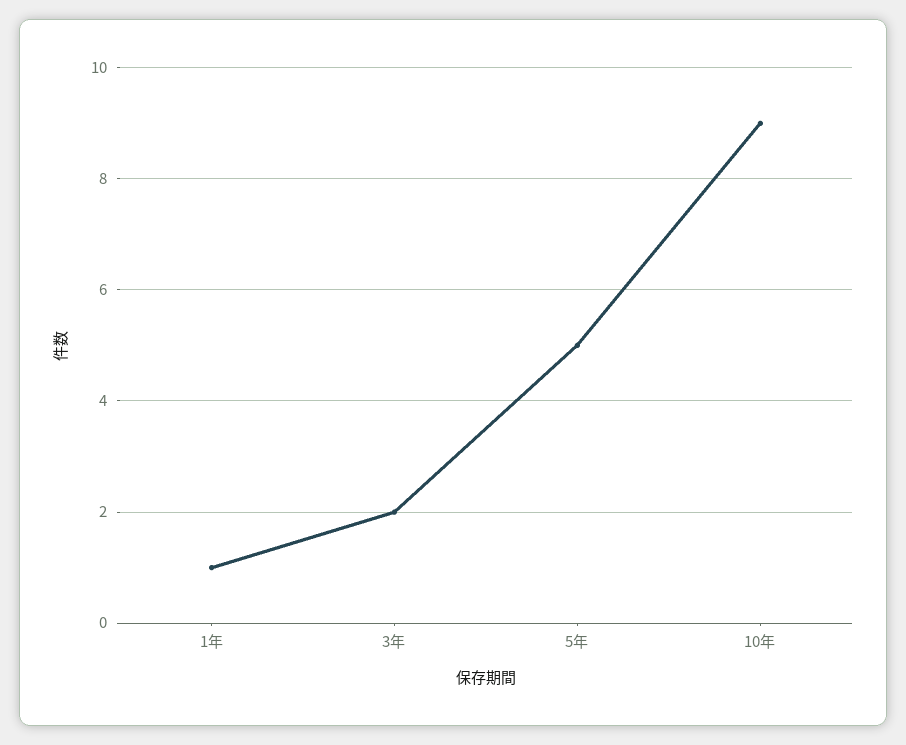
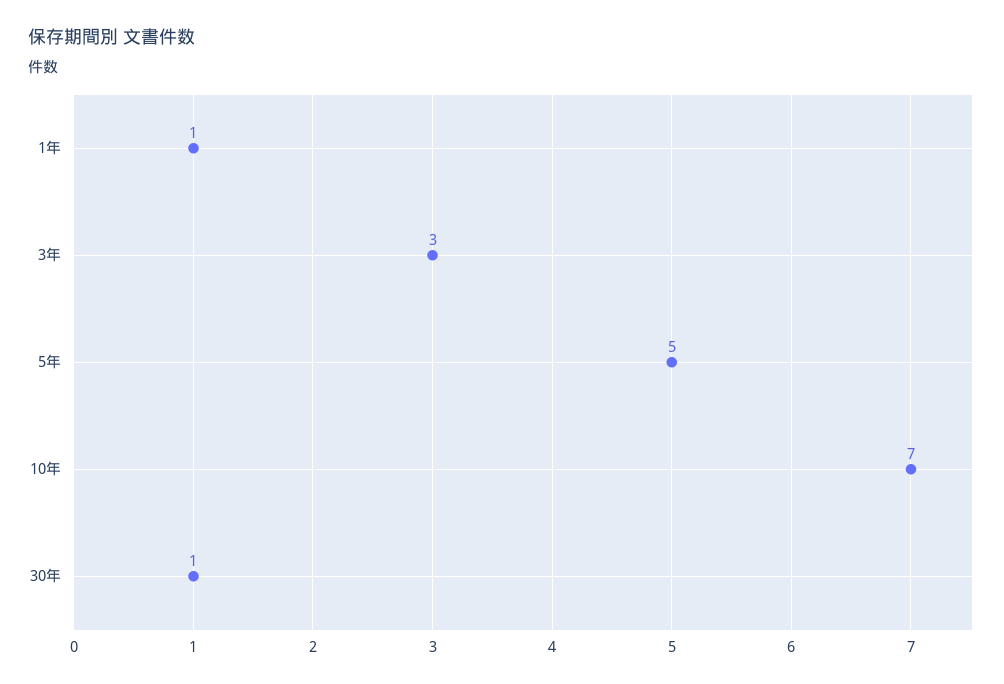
3年: 2 -> 3
10年: 9 -> 7
30年: none -> 1

